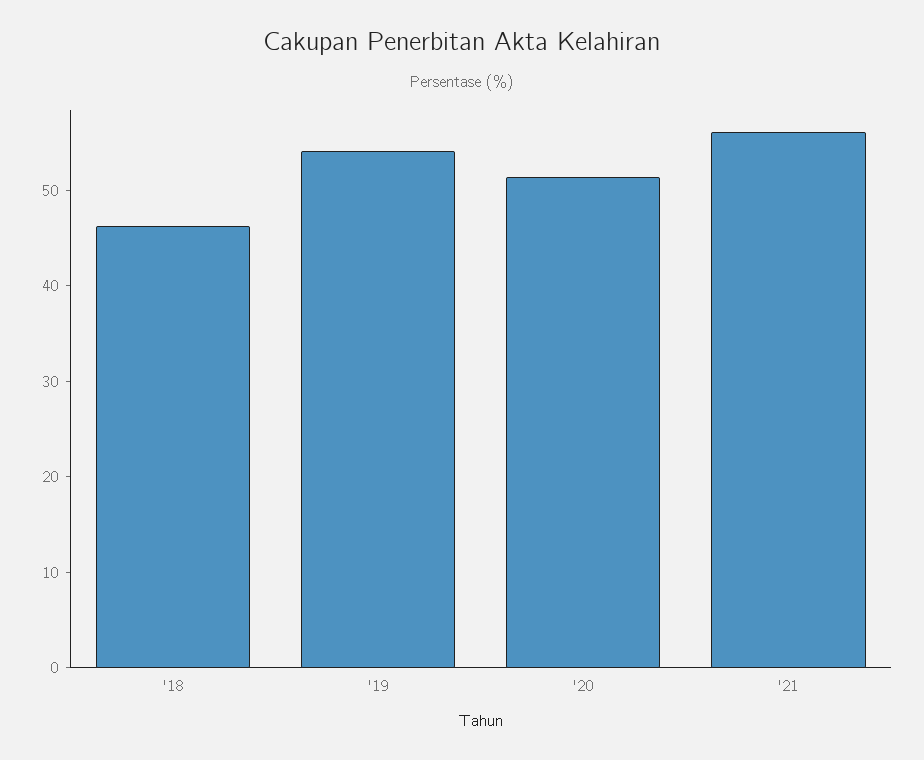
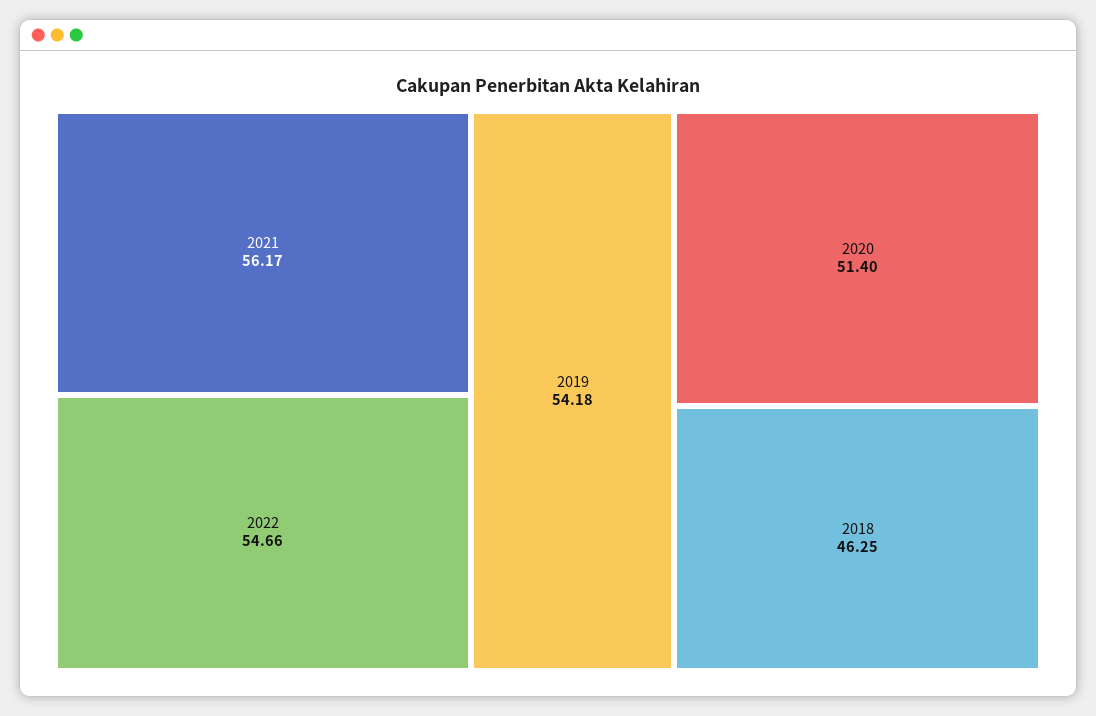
2022: none -> 54.66

